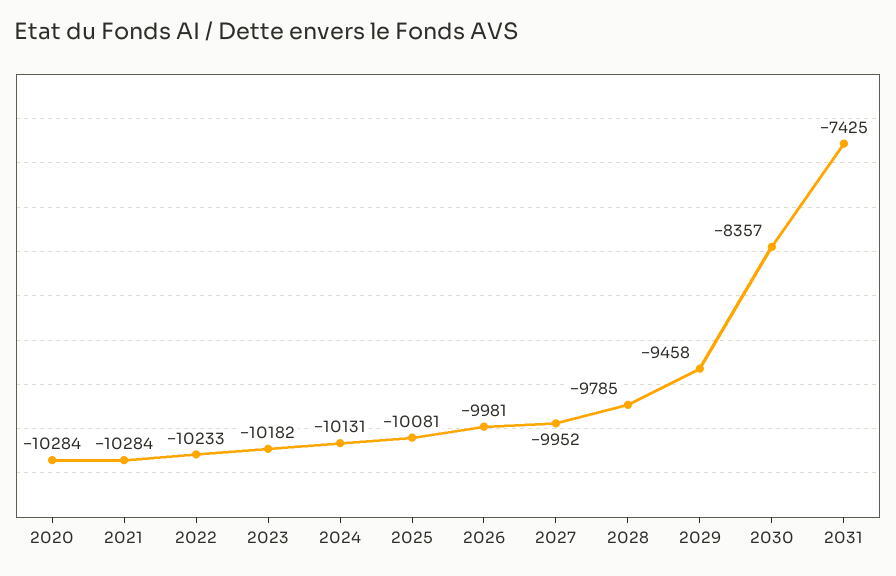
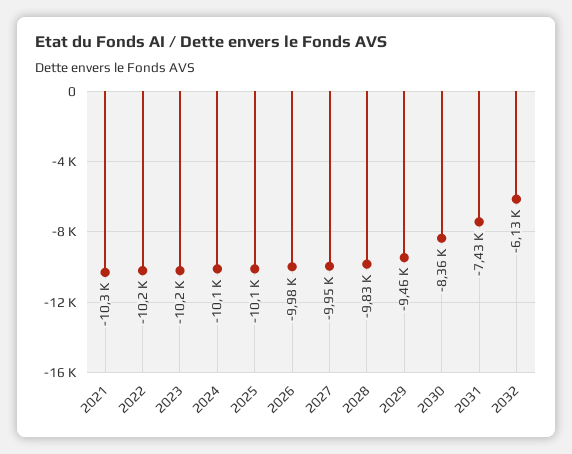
2020: -10284 -> none
2028: -9785 -> -9830
2032: none -> -6130

